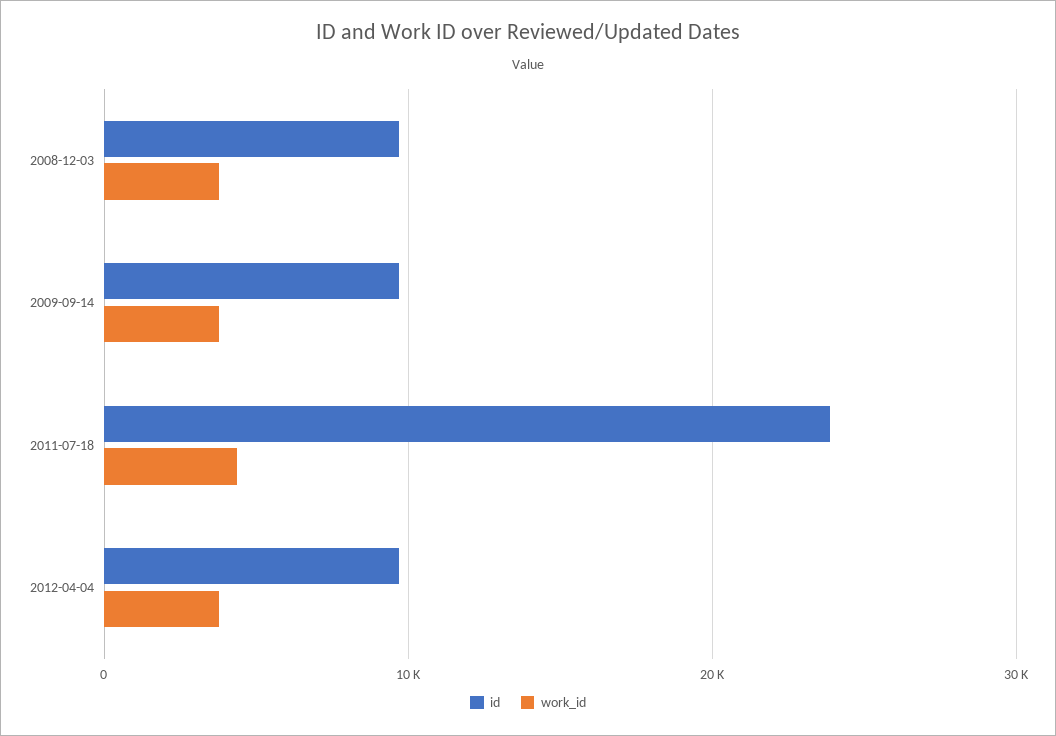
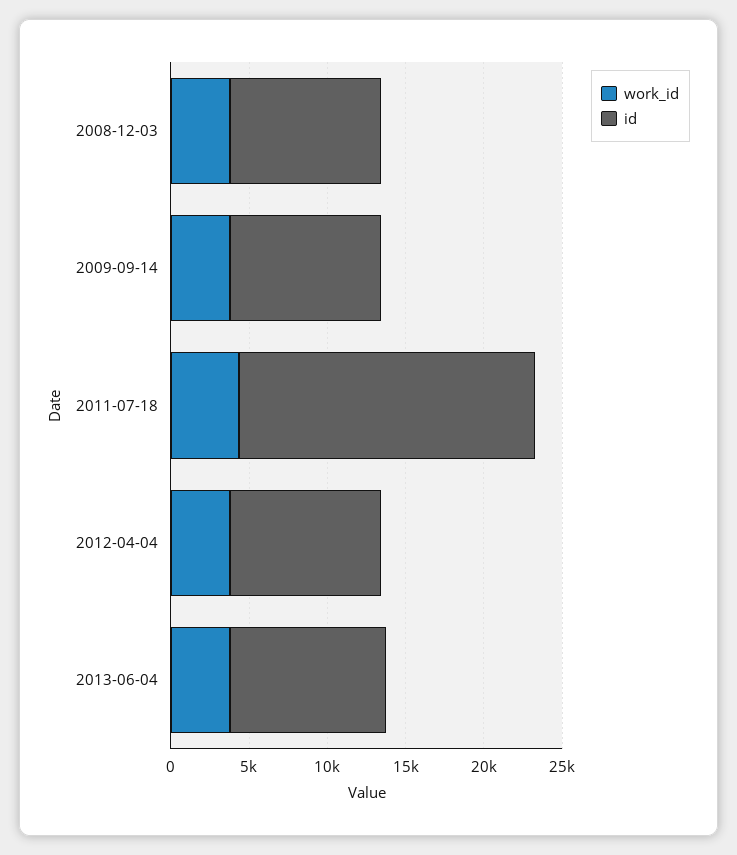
id, 2011-07-18: 24000 -> 19000
work_id, 2013-06-04: none -> 4000
id, 2013-06-04: none -> 10000

